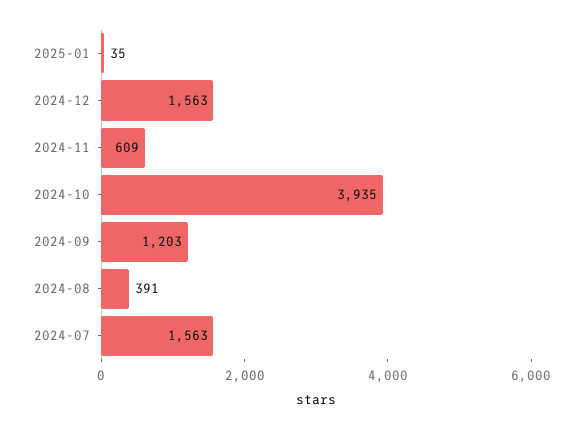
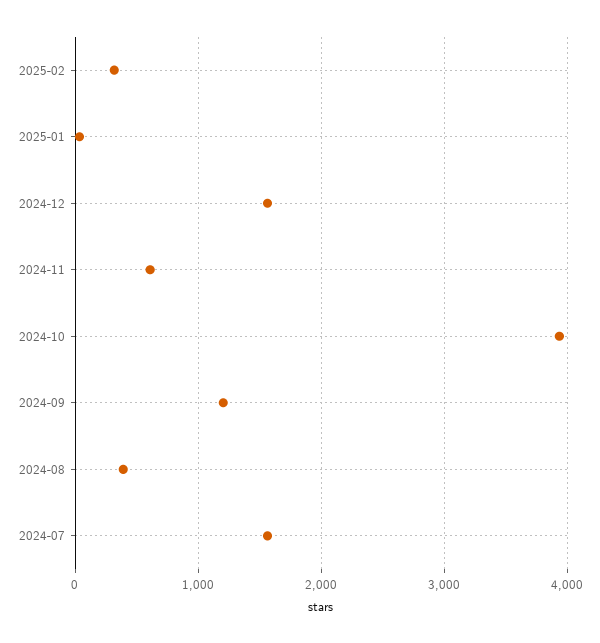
2025-02: none -> 300

